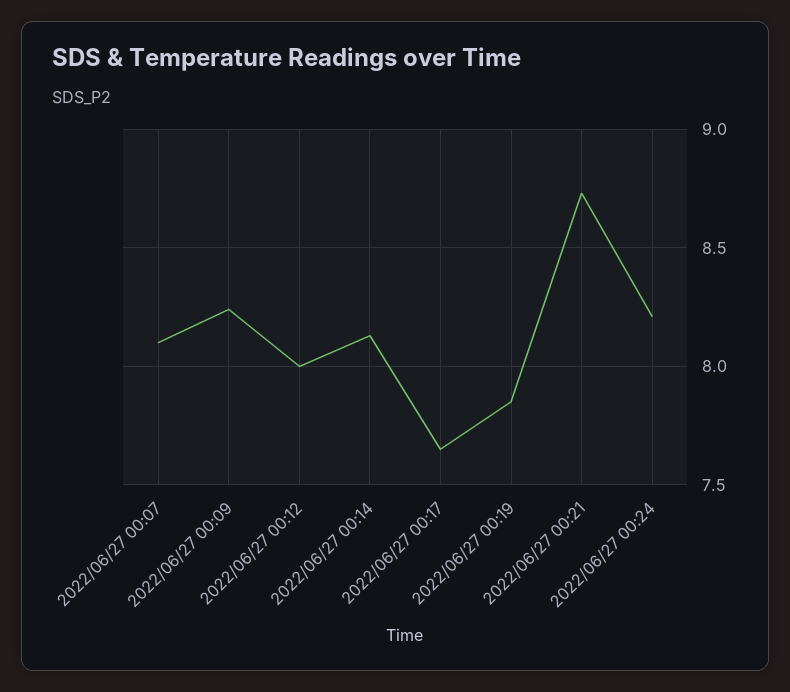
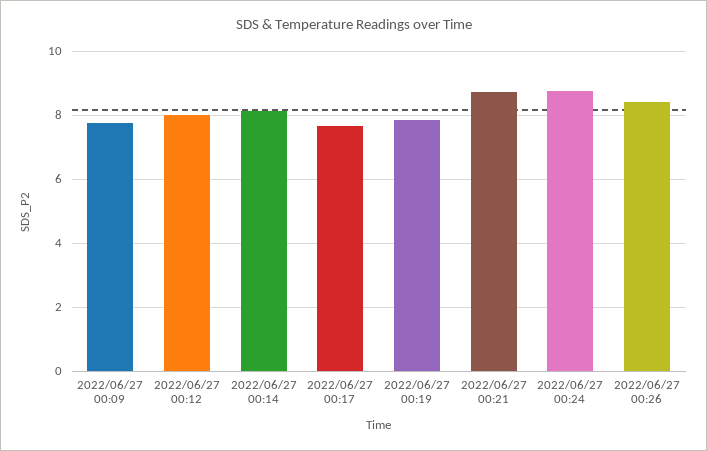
2022/06/27 00:07: 8.1 -> none
2022/06/27 00:09: 8.25 -> 7.8
2022/06/27 00:24: 8.2 -> 8.8
2022/06/27 00:26: none -> 8.4

